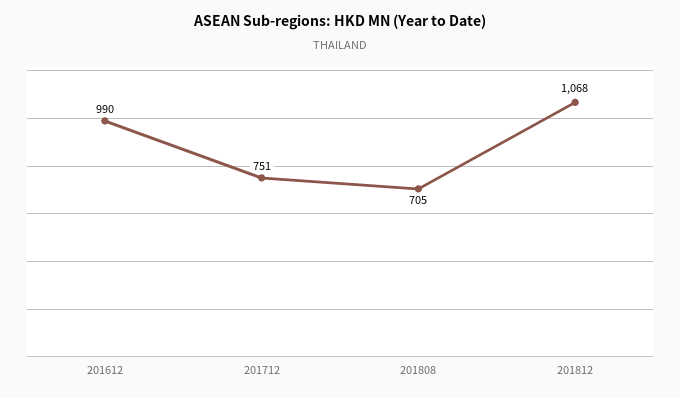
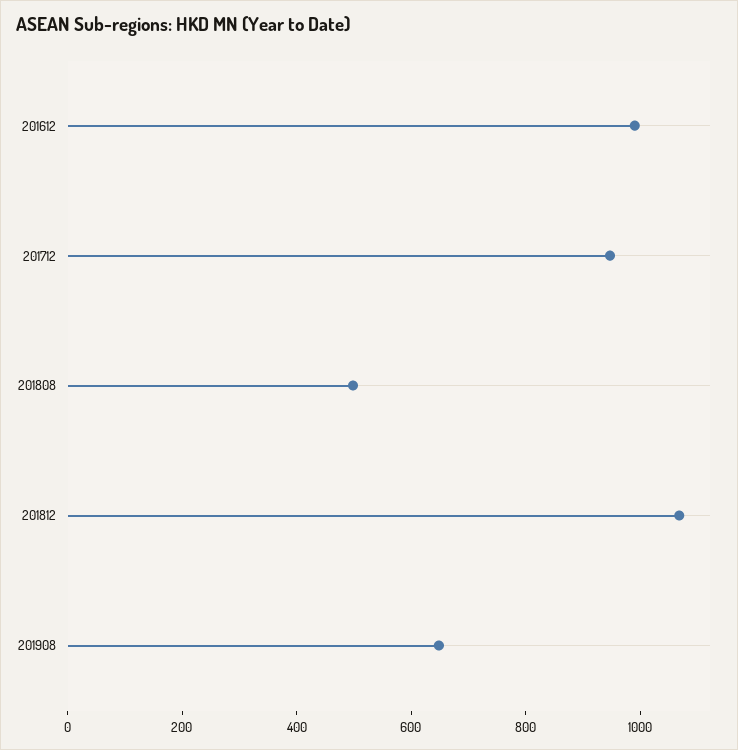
201712: 751 -> 950
201808: 705 -> 500
201908: none -> 650

